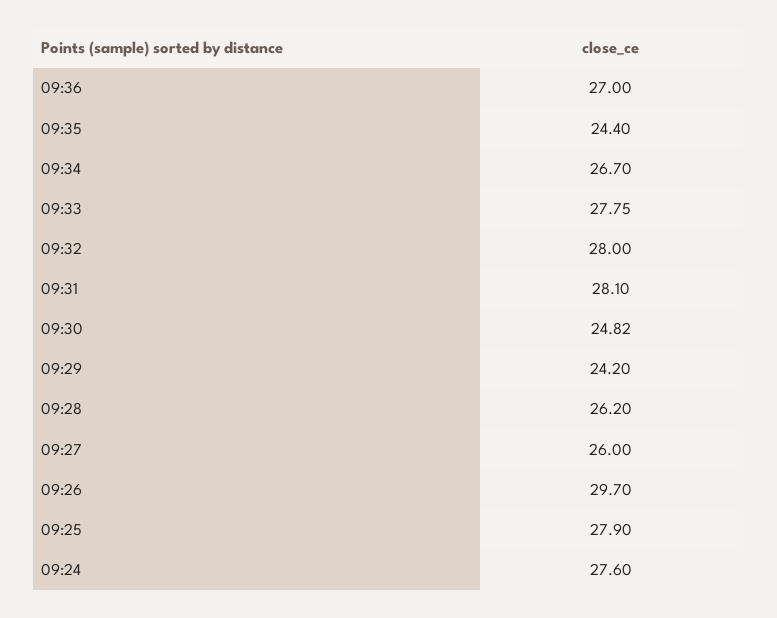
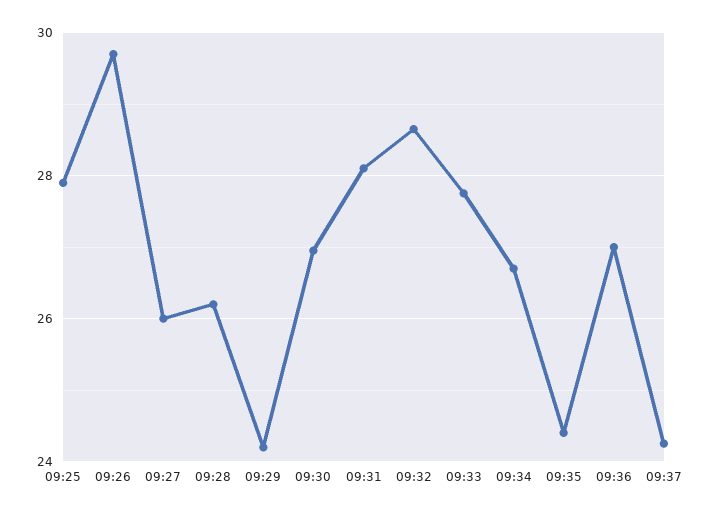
09:32: 28 -> 28.6
09:30: 24.82 -> 27
09:24: 27.6 -> none
09:37: none -> 24.2

